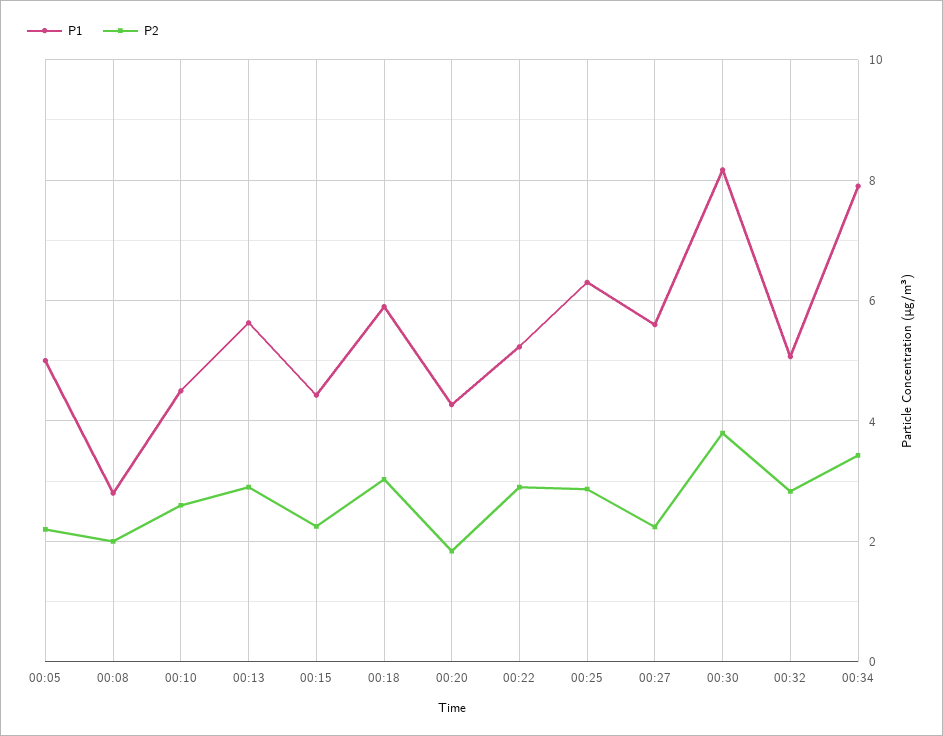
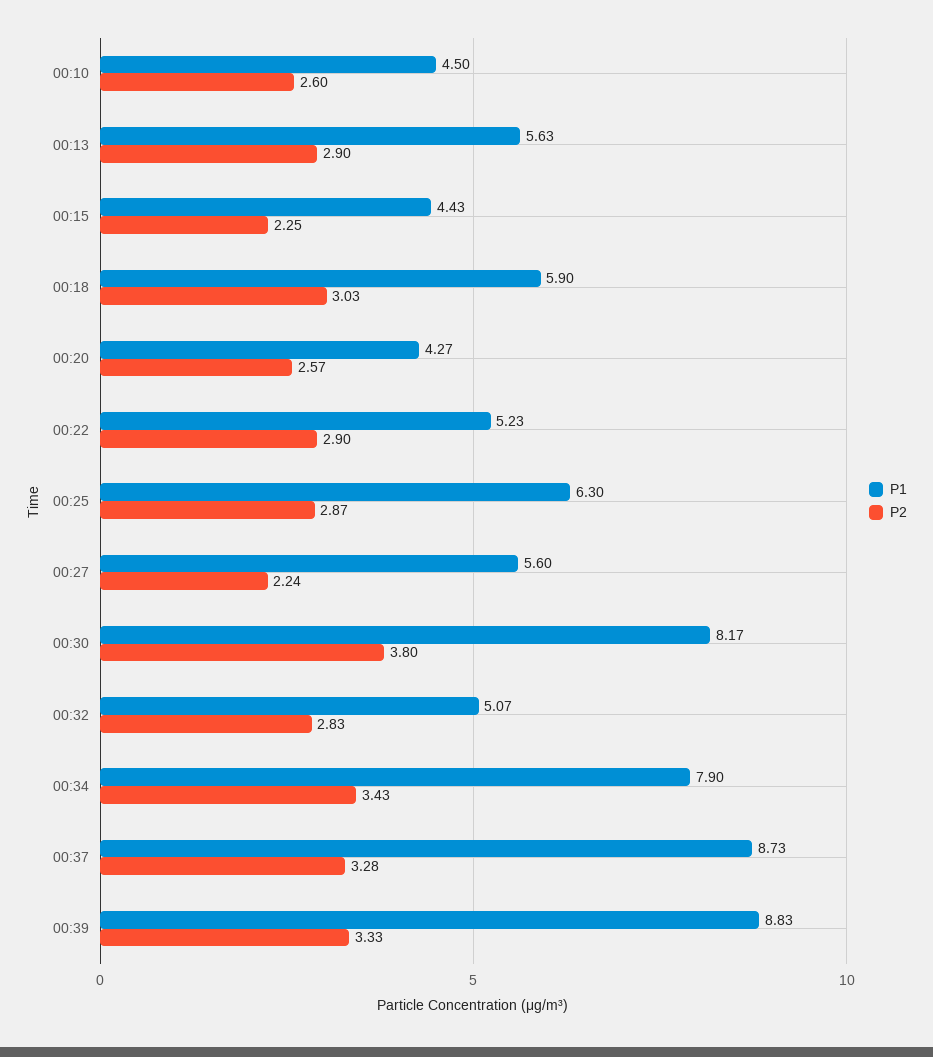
P1, 00:05: 5 -> none
P2, 00:05: 2.2 -> none
P1, 00:08: 2.8 -> none
P2, 00:08: 2 -> none
P2, 00:20: 1.8 -> 2.57
P1, 00:37: none -> 8.73
P2, 00:37: none -> 3.28
P1, 00:39: none -> 8.83
P2, 00:39: none -> 3.33

